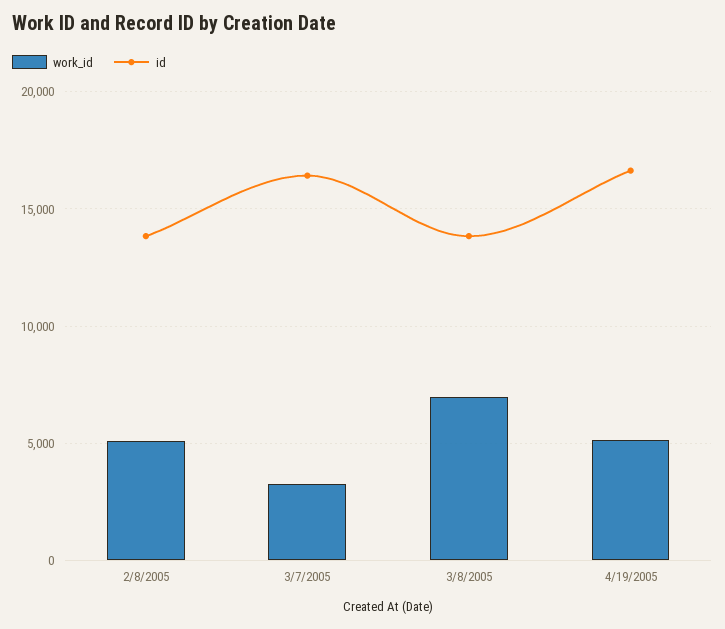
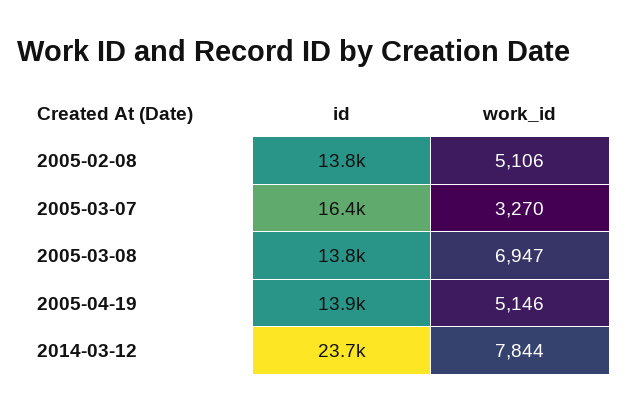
id, 4/19/2005: 16500 -> 13900
id, 2014-03-12: none -> 23700
work_id, 2014-03-12: none -> 7844

